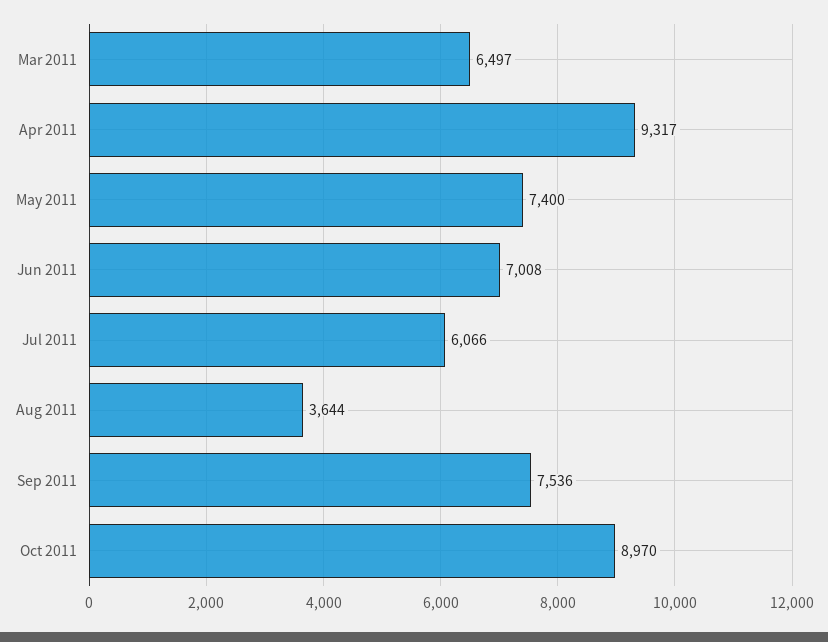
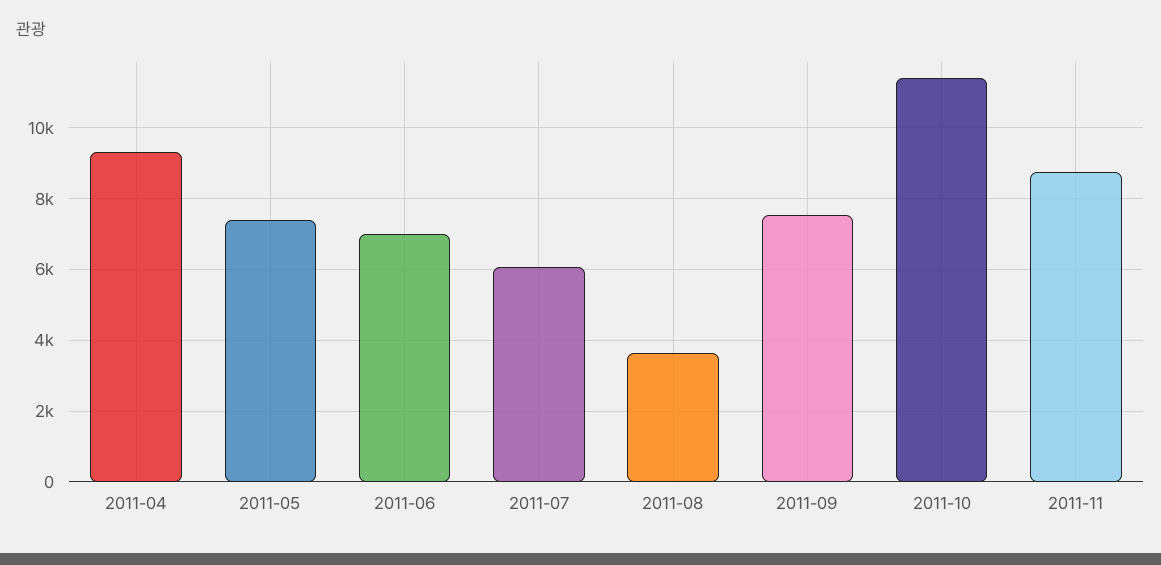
Mar 2011: 6497 -> none
Oct 2011: 8970 -> 11400
2011-11: none -> 8800

